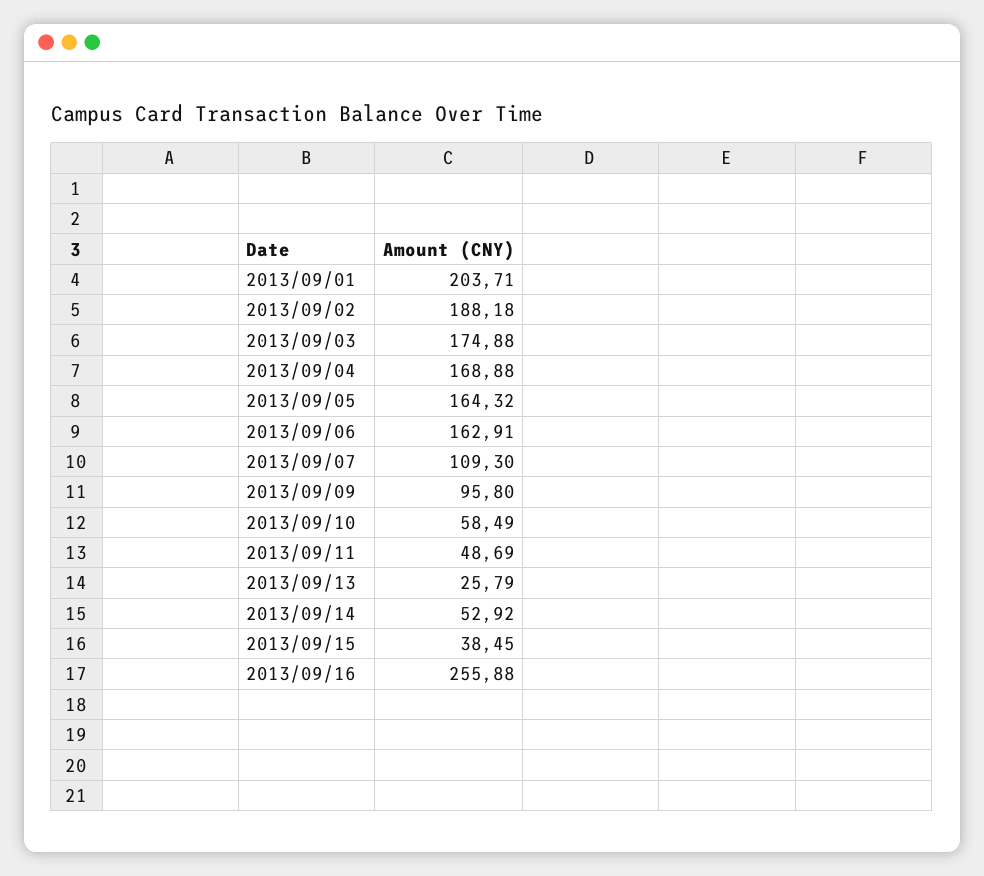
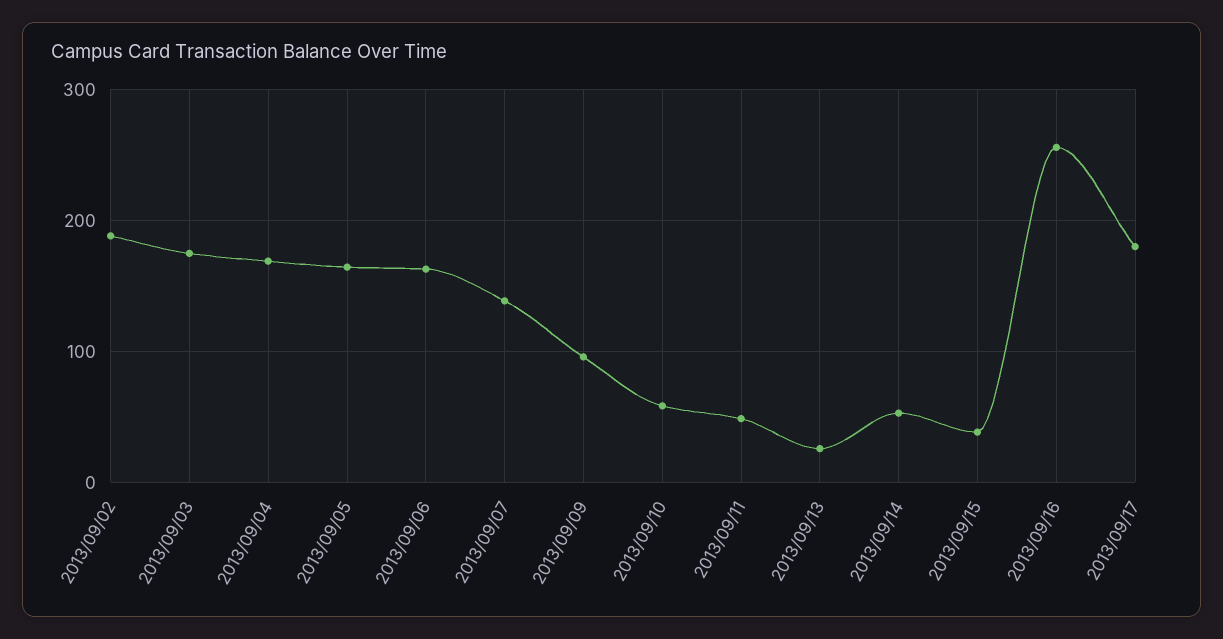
2013/09/01: 203.71 -> none
2013/09/07: 109.3 -> 140
2013/09/17: none -> 180

